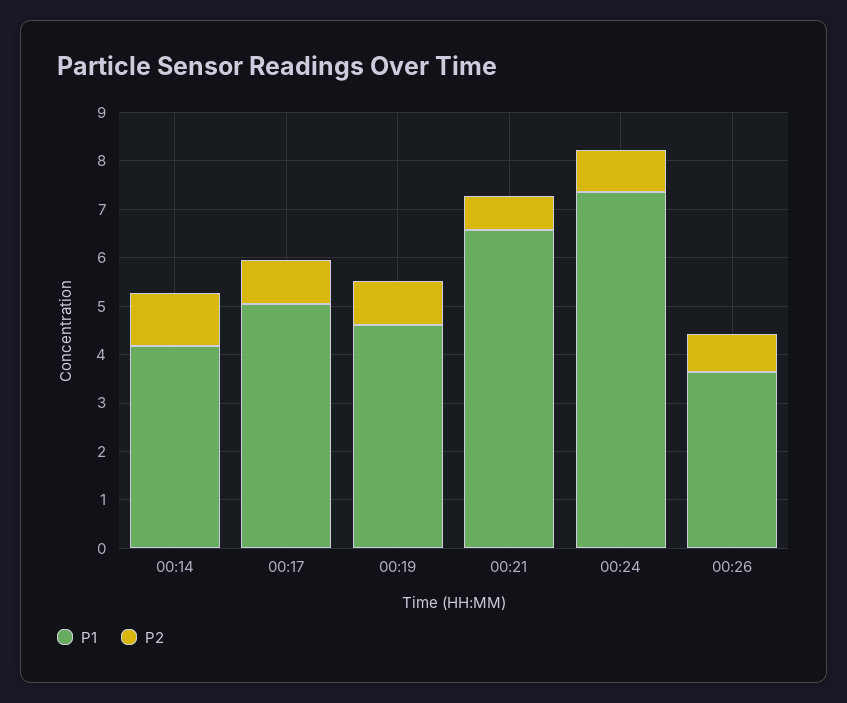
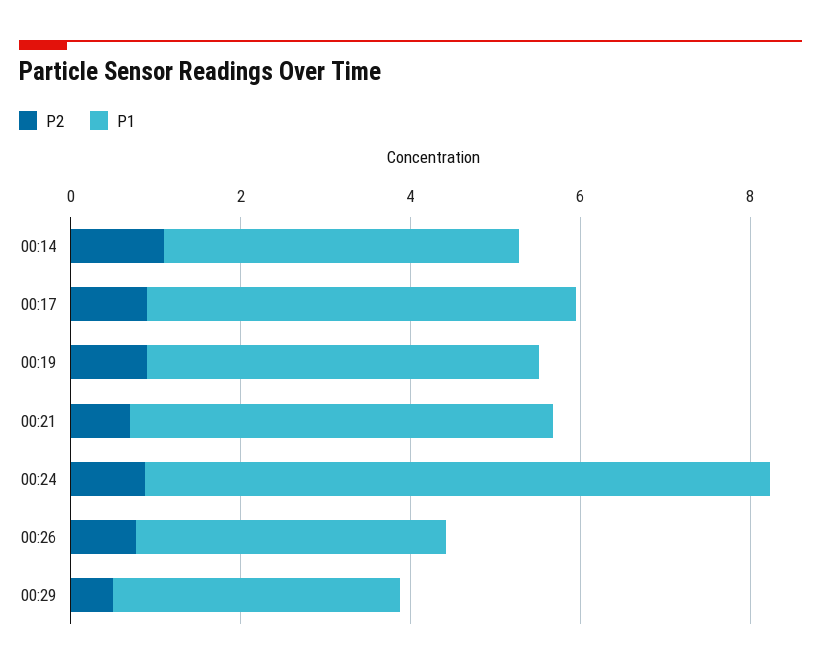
P1, 00:21: 6.6 -> 5
P2, 00:29: none -> 0.5
P1, 00:29: none -> 3.5

